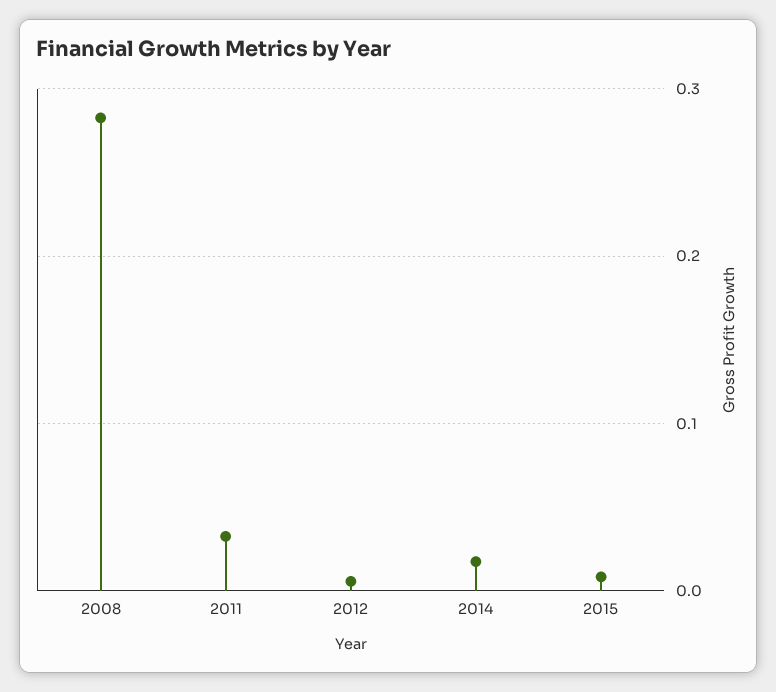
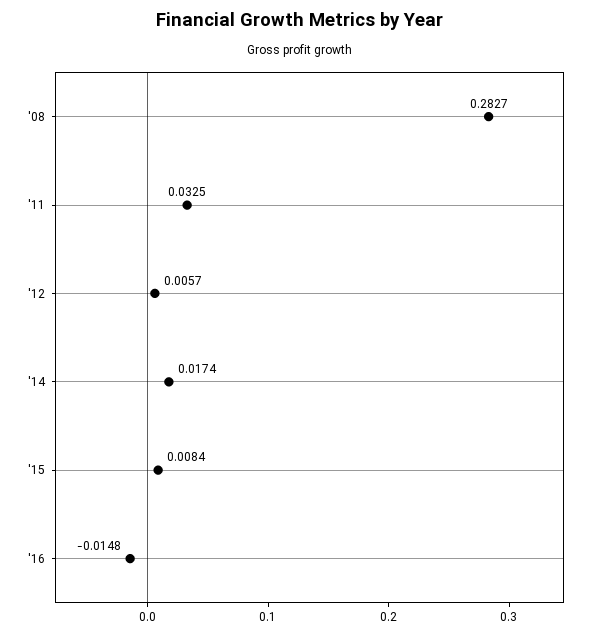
'16: none -> -0.0148

